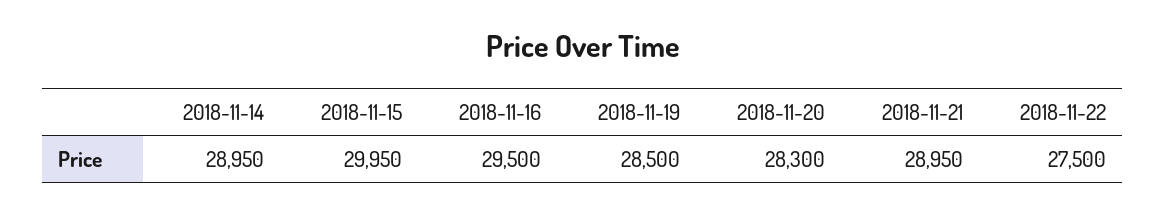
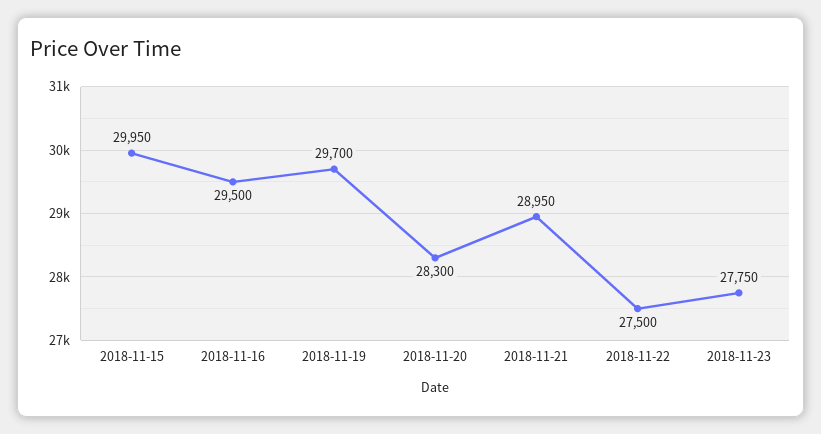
2018-11-14: 28950 -> none
2018-11-19: 28500 -> 29700
2018-11-23: none -> 27750

